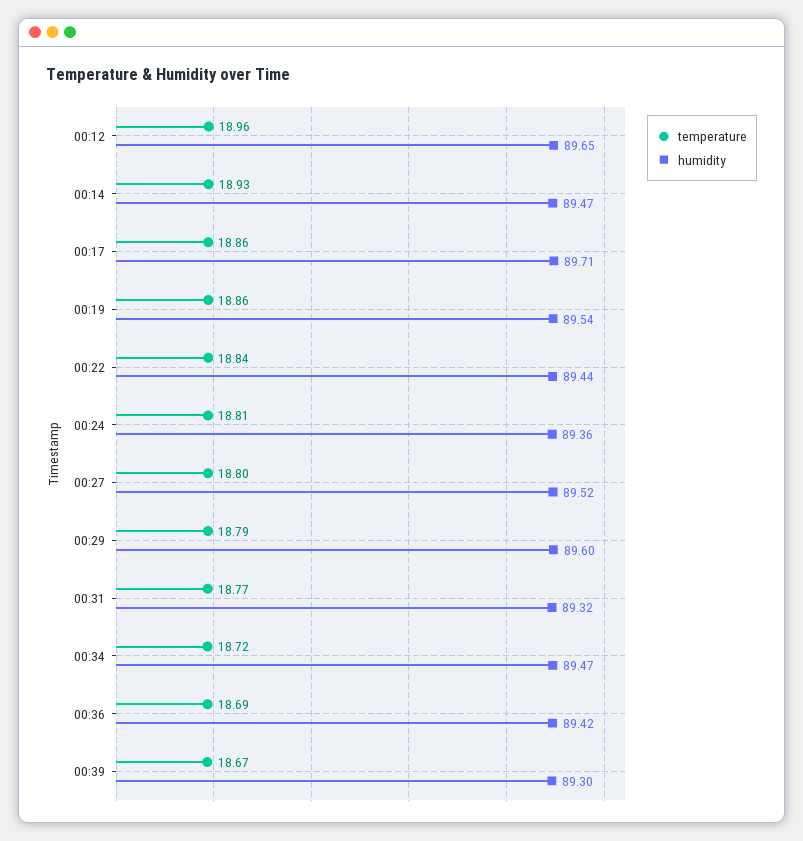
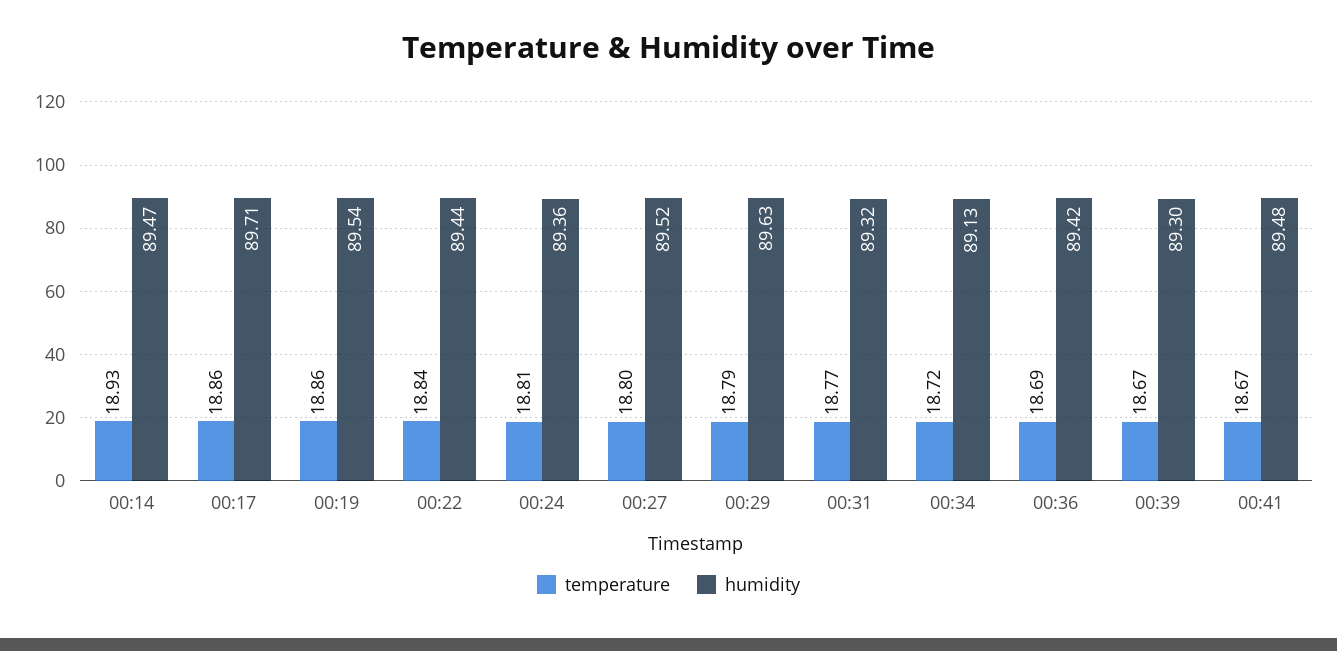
temperature, 00:12: 18.96 -> none
humidity, 00:12: 89.65 -> none
humidity, 00:29: 89.6 -> 89.63
humidity, 00:34: 89.47 -> 89.13
temperature, 00:41: none -> 18.67
humidity, 00:41: none -> 89.48

